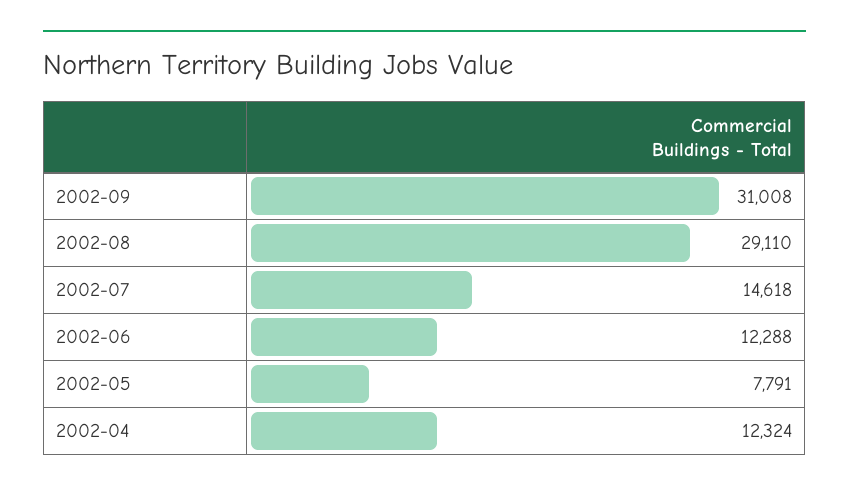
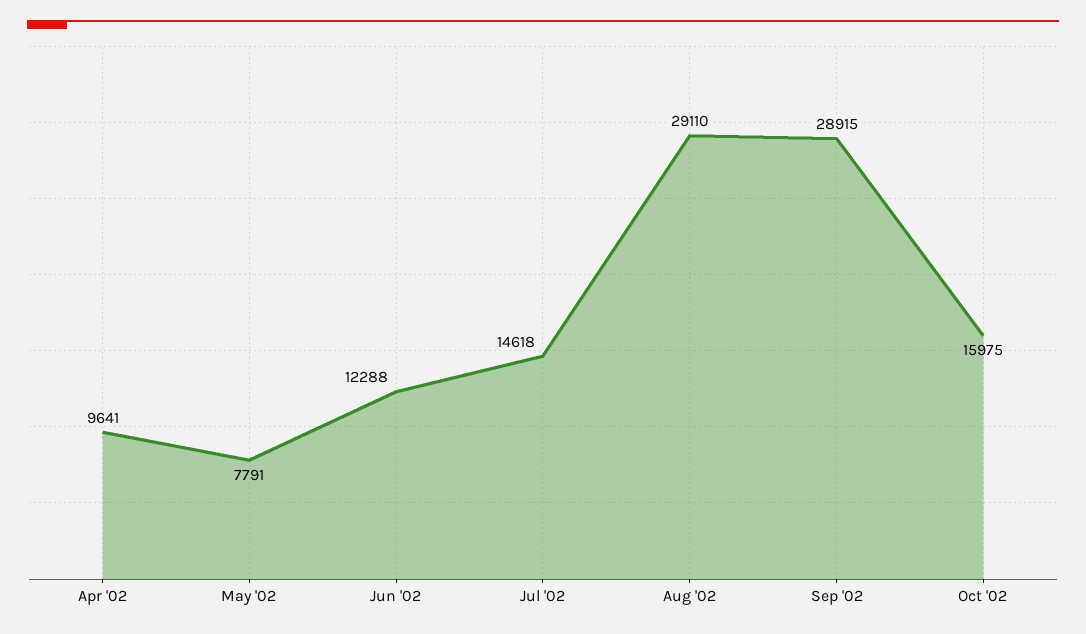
2002-09: 31008 -> 28915
2002-04: 12324 -> 9641
Oct '02: none -> 15975

